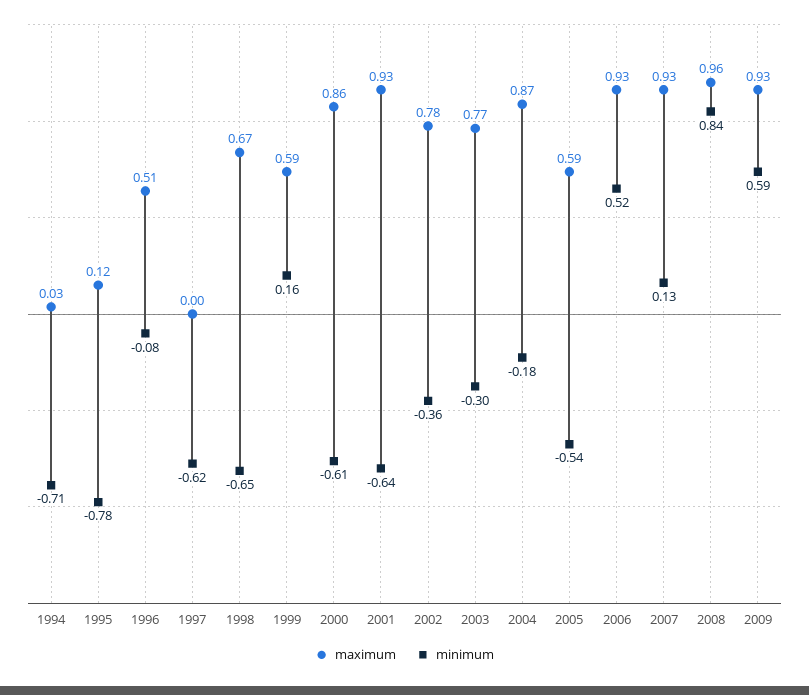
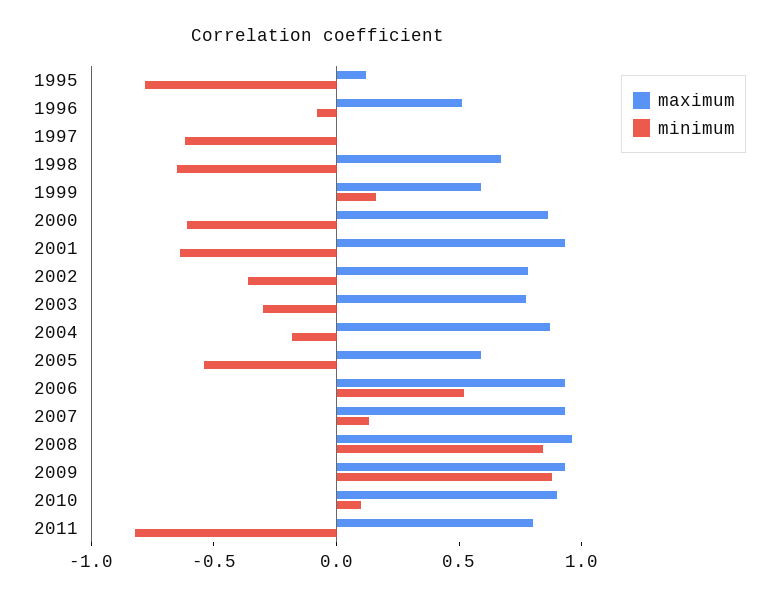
maximum, 1994: 0.03 -> none
minimum, 1994: -0.71 -> none
minimum, 2009: 0.59 -> 0.9
maximum, 2010: none -> 0.9
minimum, 2010: none -> 0.1
maximum, 2011: none -> 0.8
minimum, 2011: none -> -0.8

